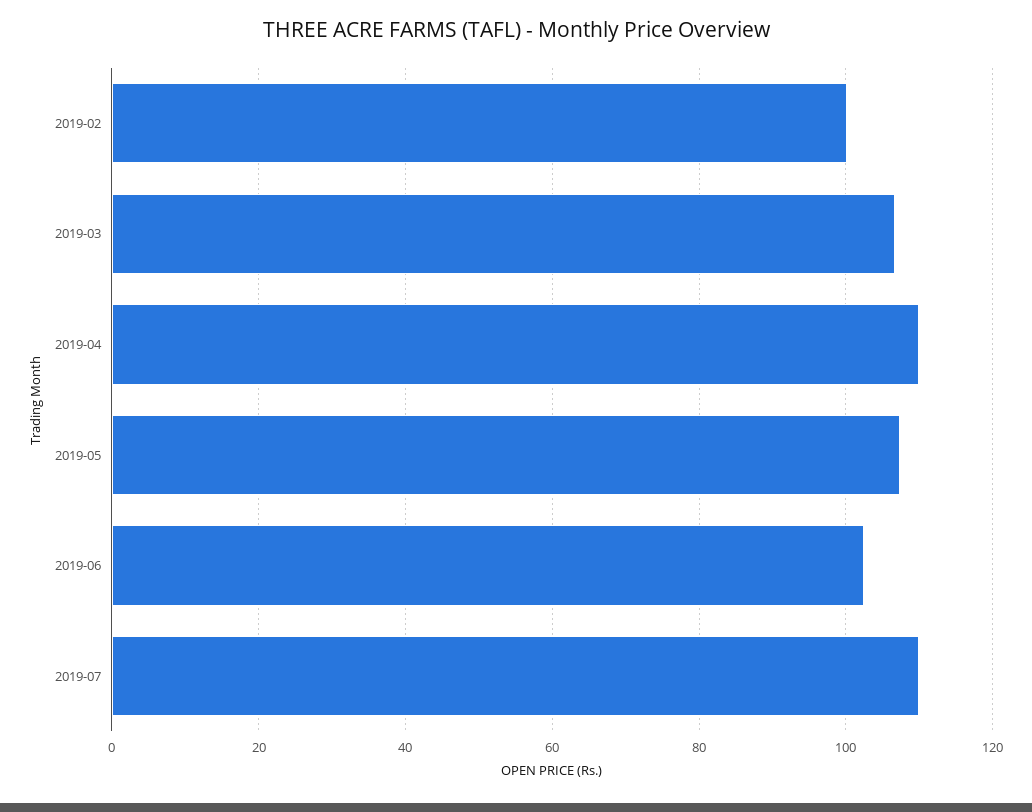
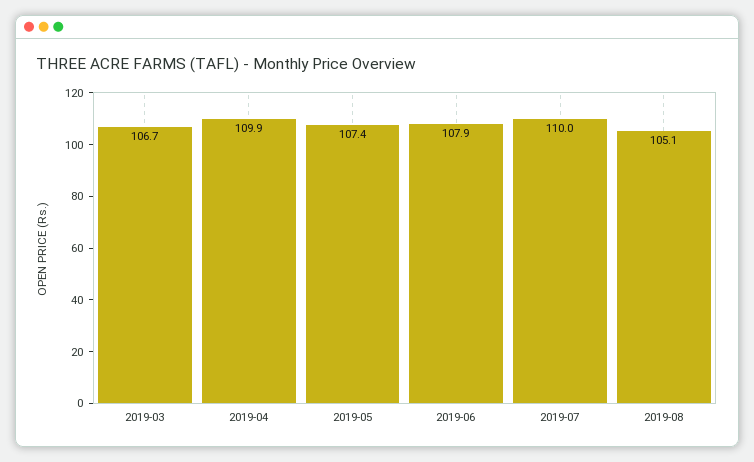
2019-02: 100 -> none
2019-06: 102 -> 107.9
2019-08: none -> 105.1

